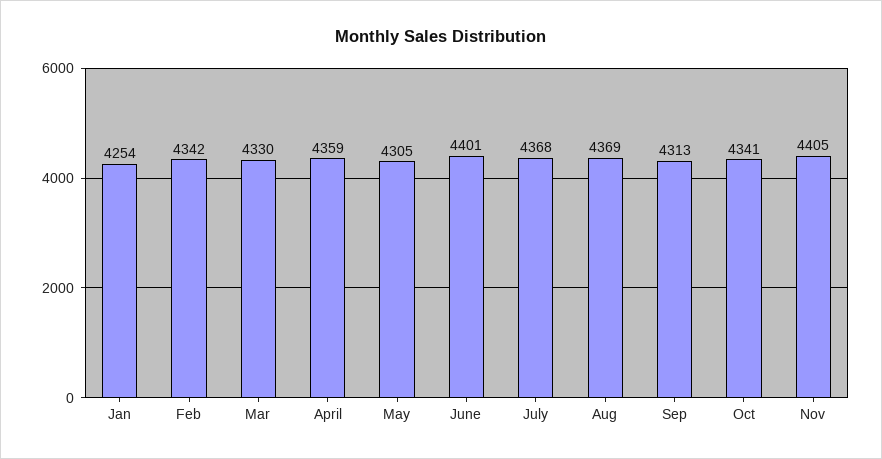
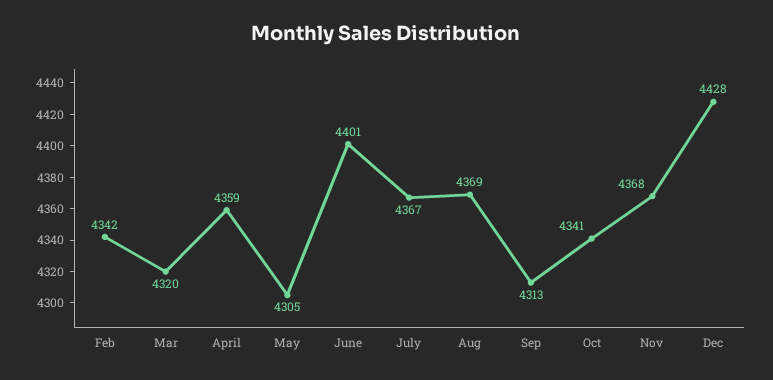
Jan: 4254 -> none
Mar: 4330 -> 4320
July: 4368 -> 4367
Nov: 4405 -> 4368
Dec: none -> 4428

